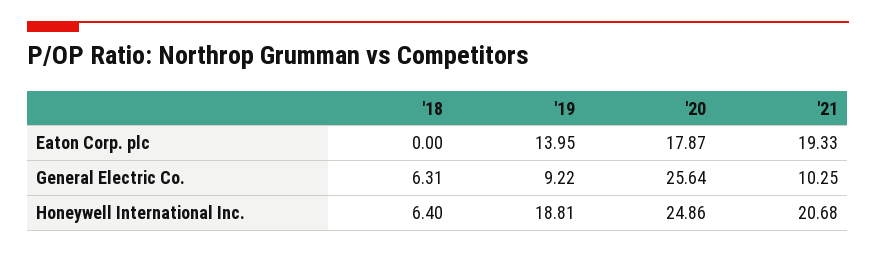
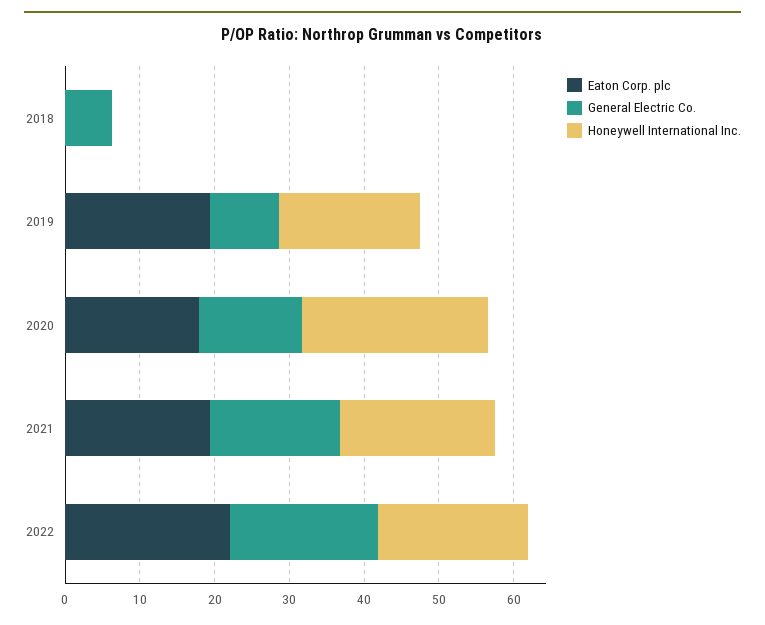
Eaton Corp. plc, '19: 13.95 -> 20
General Electric Co., '20: 25.64 -> 14
General Electric Co., '21: 10.25 -> 18
Honeywell International Inc., '18: 6.4 -> 0
Eaton Corp. plc, 2022: none -> 22
General Electric Co., 2022: none -> 20
Honeywell International Inc., 2022: none -> 20

